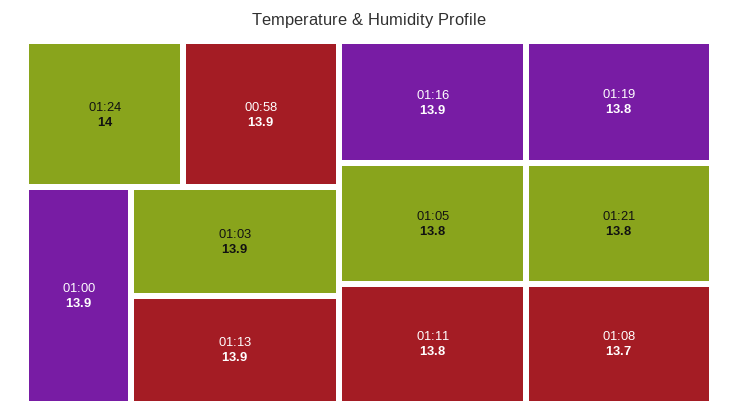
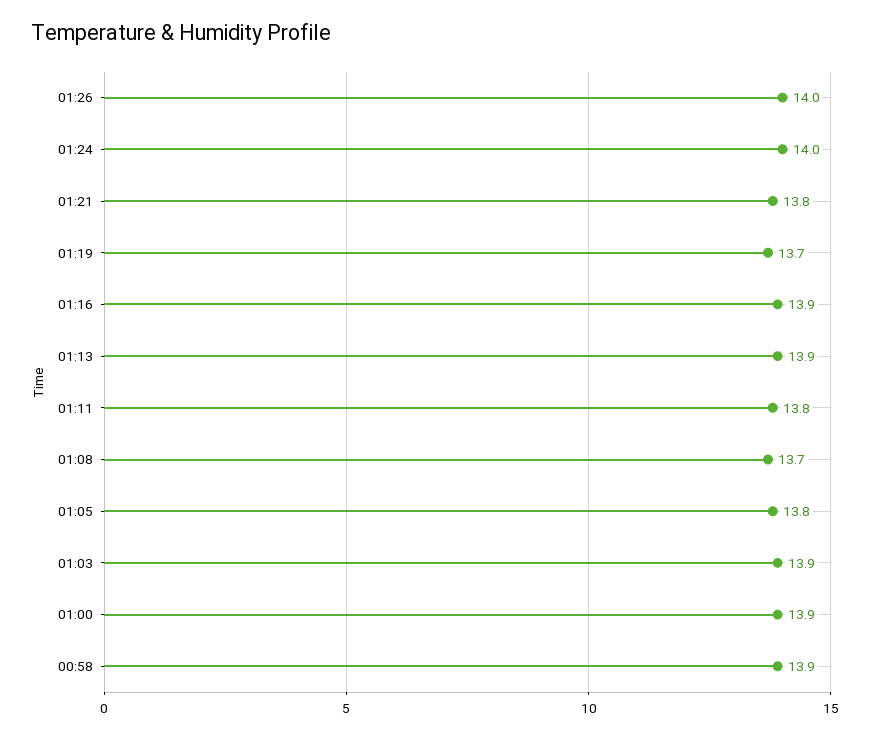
01:19: 13.8 -> 13.7
01:26: none -> 14

